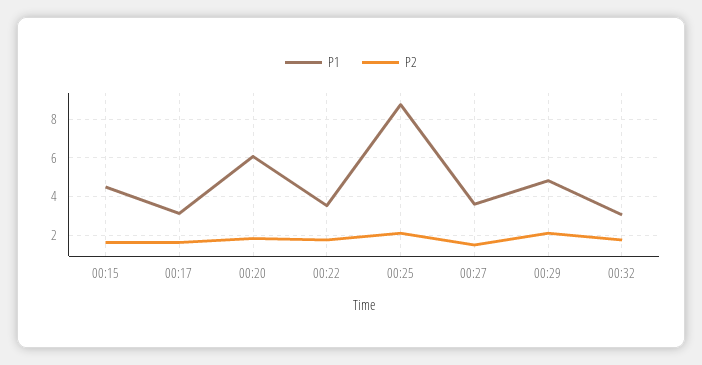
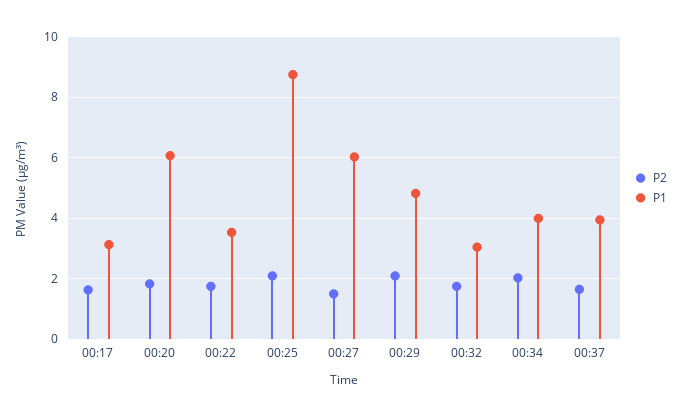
P1, 00:15: 4.5 -> none
P2, 00:15: 1.5 -> none
P1, 00:27: 3.5 -> 6
P2, 00:34: none -> 2
P1, 00:34: none -> 4
P2, 00:37: none -> 1.6
P1, 00:37: none -> 4

